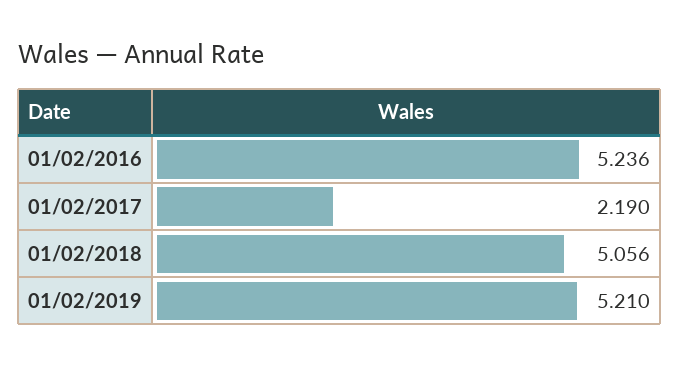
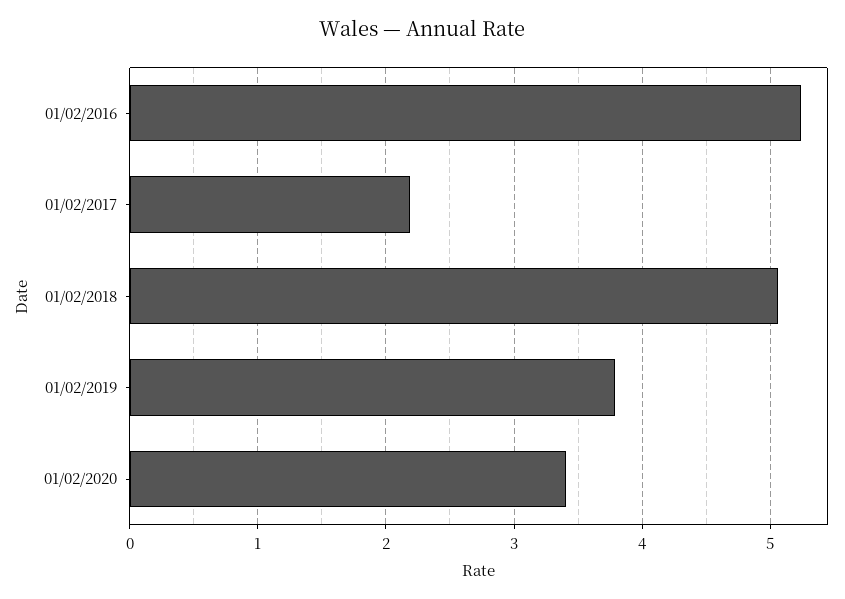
01/02/2019: 5.21 -> 3.8
01/02/2020: none -> 3.4

